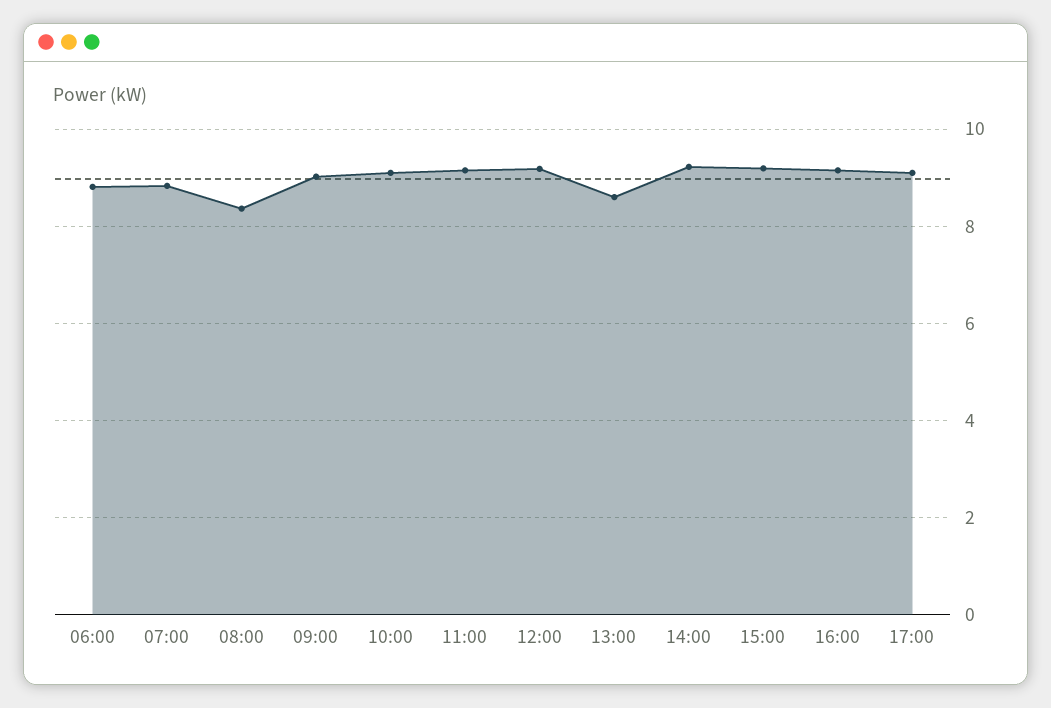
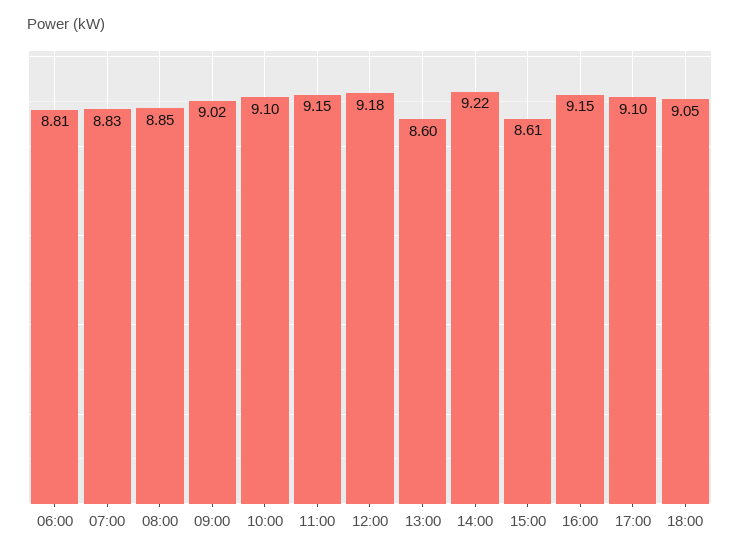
08:00: 8.4 -> 8.85
15:00: 9.2 -> 8.61
18:00: none -> 9.05

